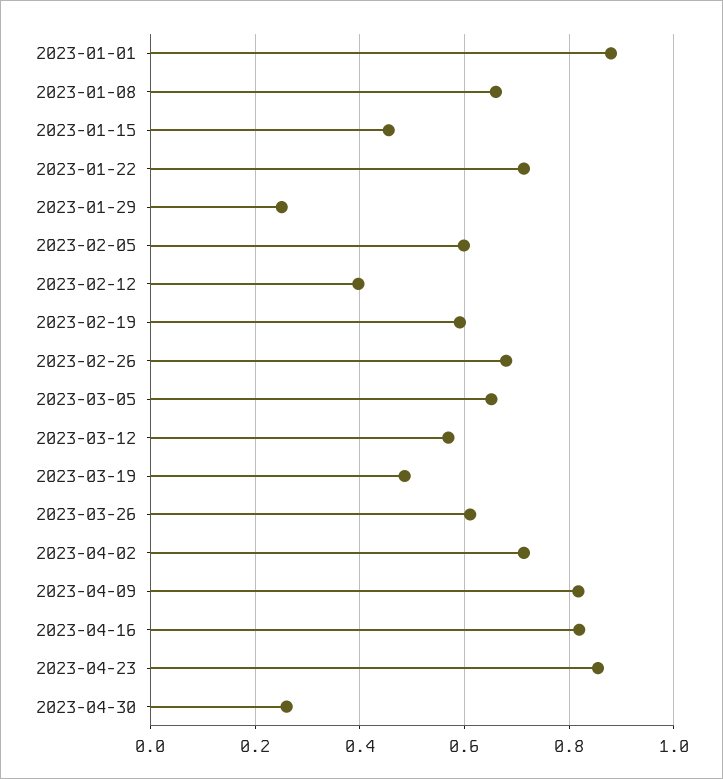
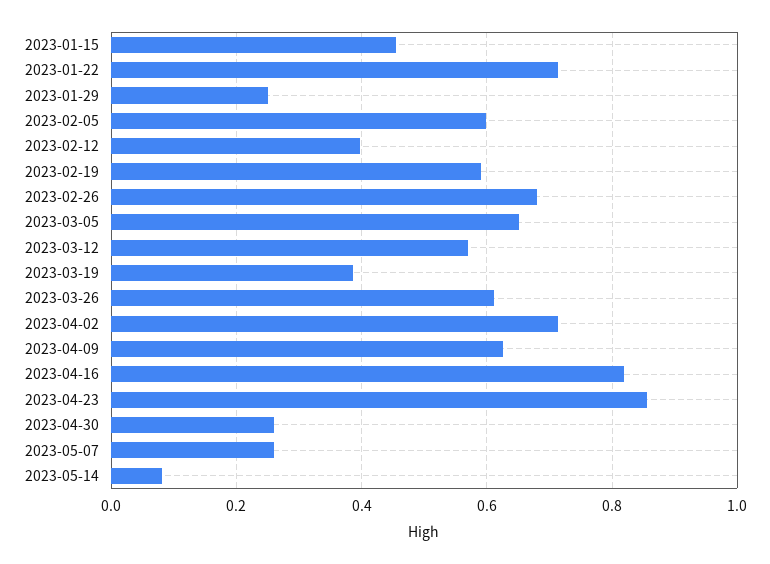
2023-01-01: 0.88 -> none
2023-01-08: 0.66 -> none
2023-03-19: 0.48 -> 0.38
2023-04-09: 0.82 -> 0.62
2023-05-07: none -> 0.26
2023-05-14: none -> 0.08

